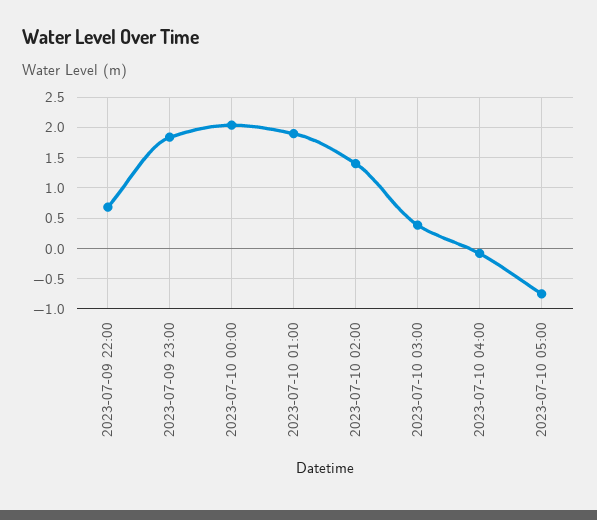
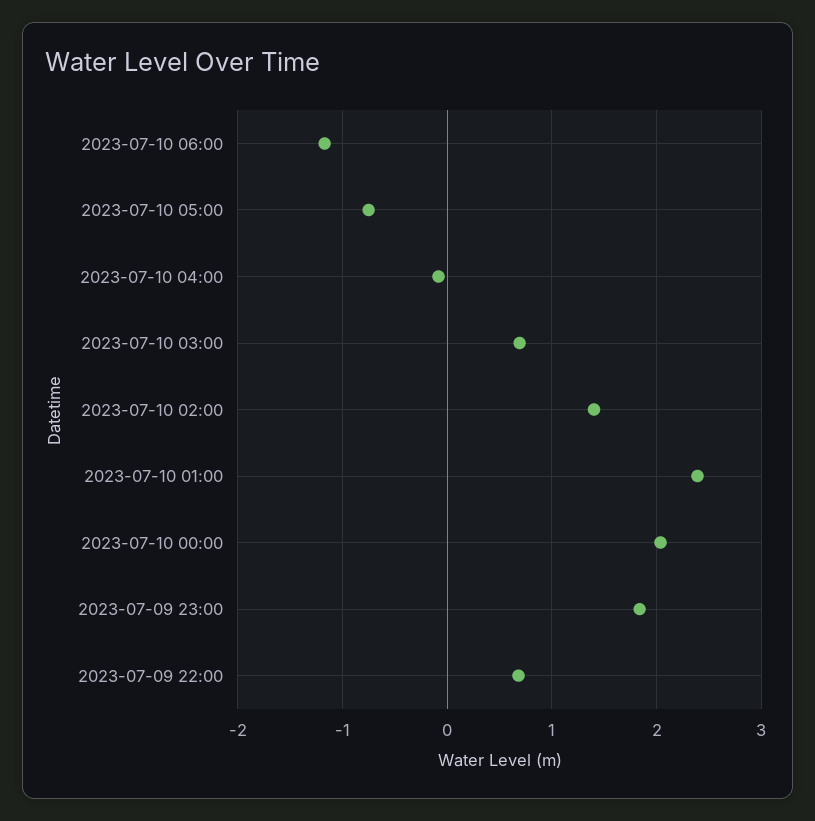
2023-07-10 01:00: 1.9 -> 2.4
2023-07-10 03:00: 0.4 -> 0.7
2023-07-10 06:00: none -> -1.2

